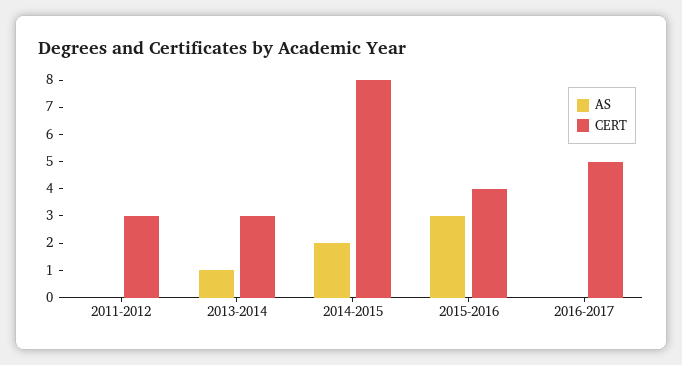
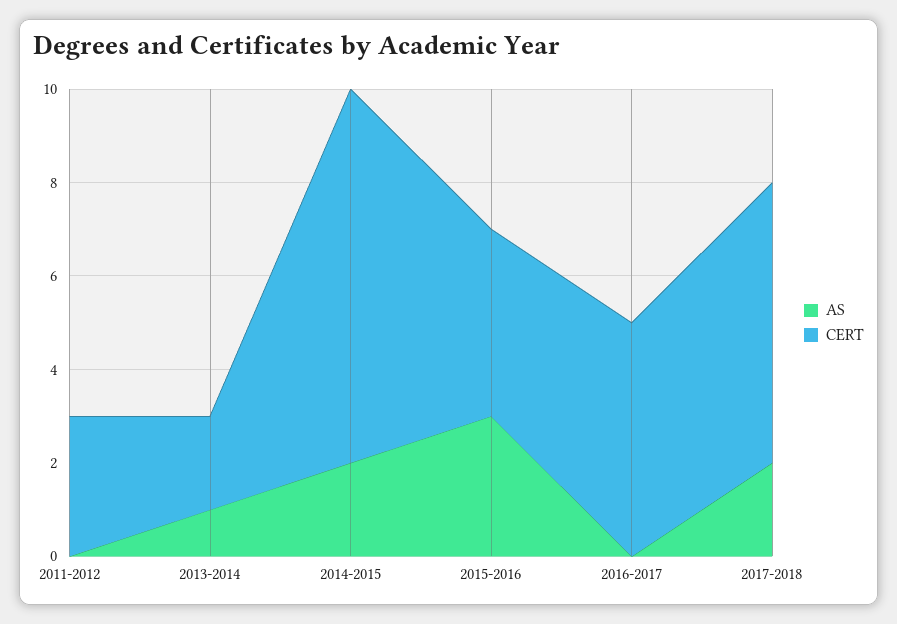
CERT, 2013-2014: 3 -> 2
AS, 2017-2018: none -> 2
CERT, 2017-2018: none -> 6

